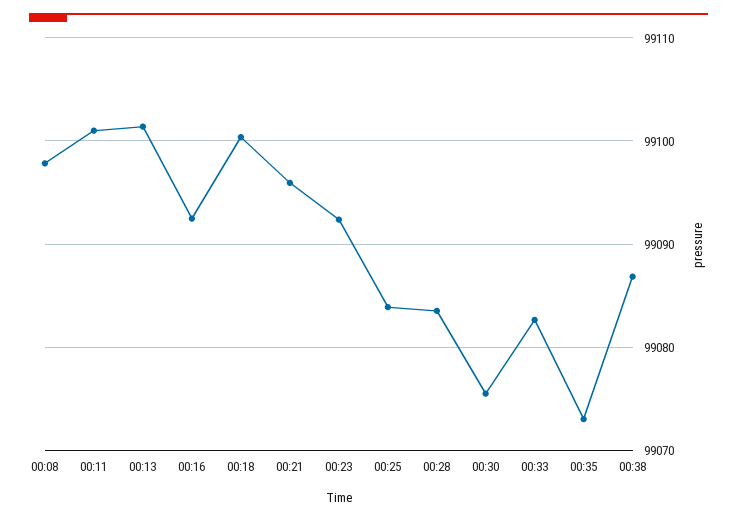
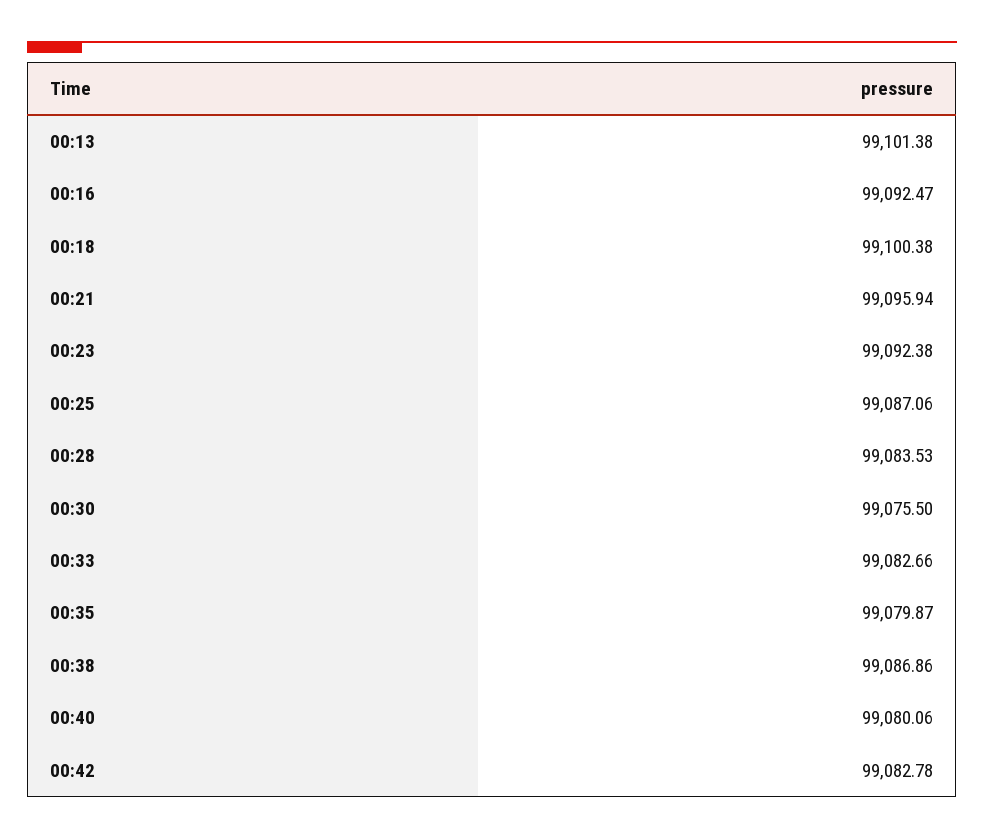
00:08: 99098 -> none
00:11: 99101 -> none
00:25: 99084 -> 99087.06
00:35: 99073 -> 99079.87
00:40: none -> 99080.06
00:42: none -> 99082.78

